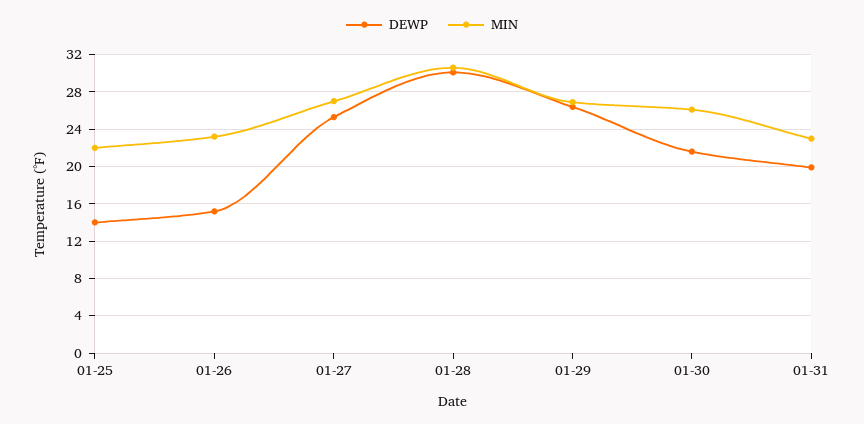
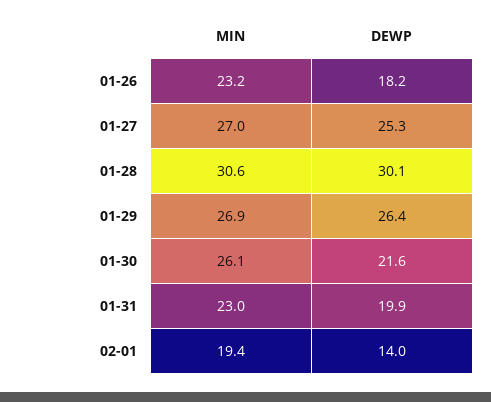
DEWP, 01-25: 14 -> none
MIN, 01-25: 22 -> none
DEWP, 01-26: 15 -> 18.2
MIN, 02-01: none -> 19.4
DEWP, 02-01: none -> 14

